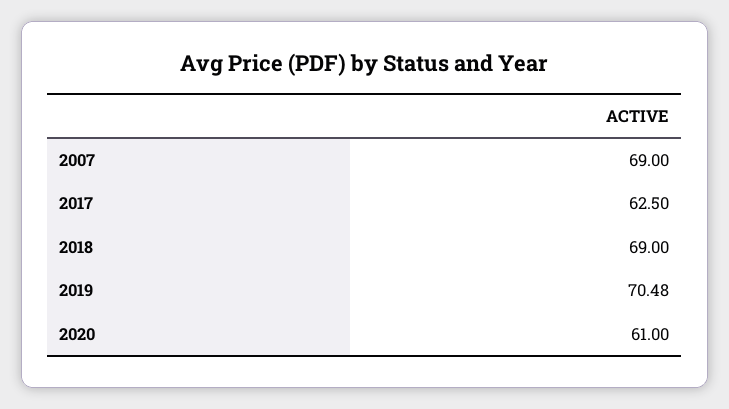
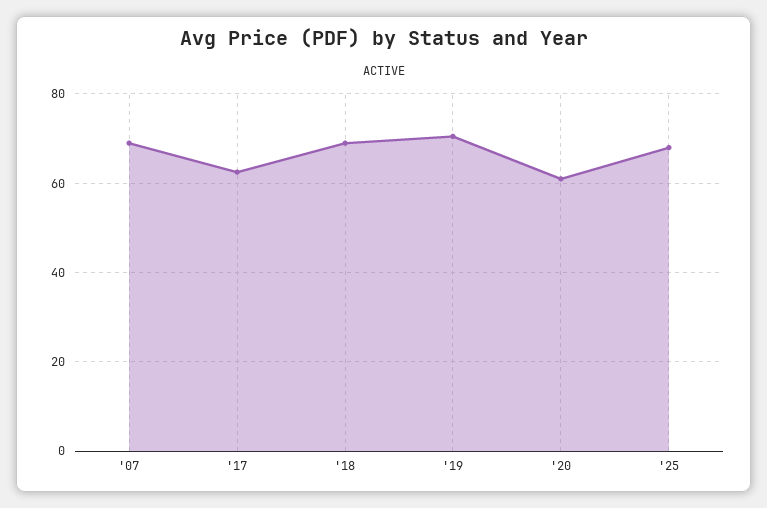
'25: none -> 68

